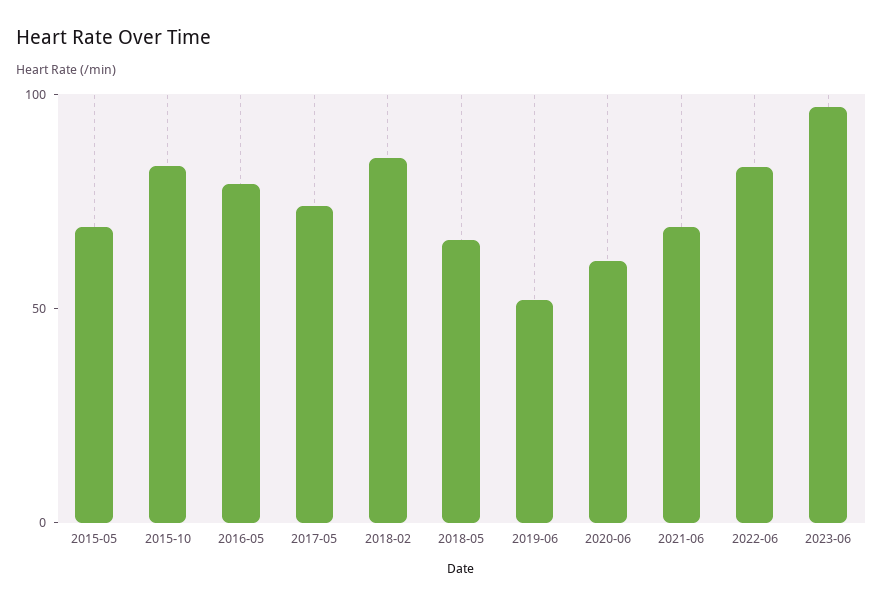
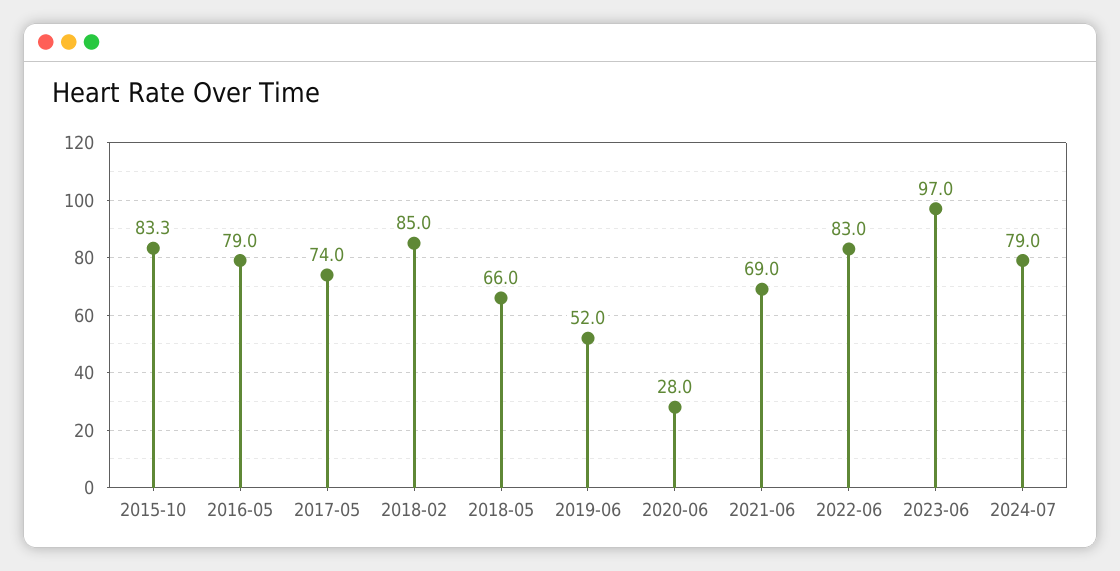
2015-05: 70 -> none
2020-06: 60 -> 28
2024-07: none -> 79

